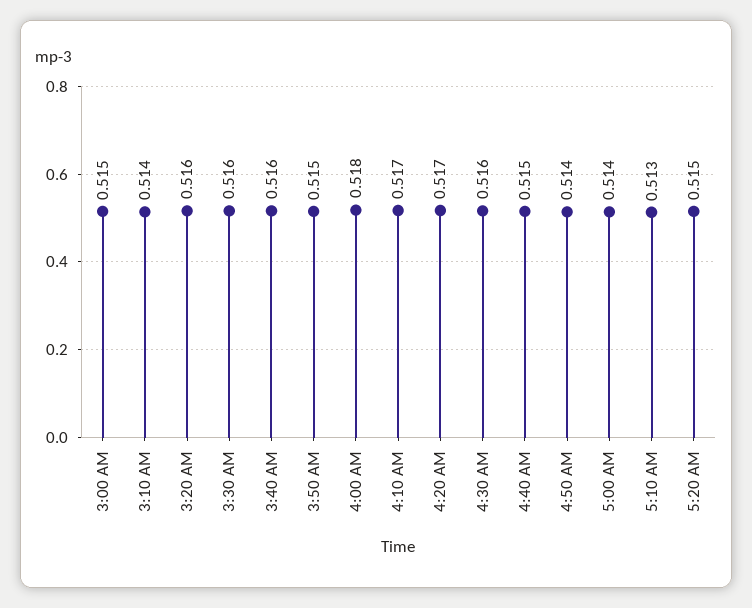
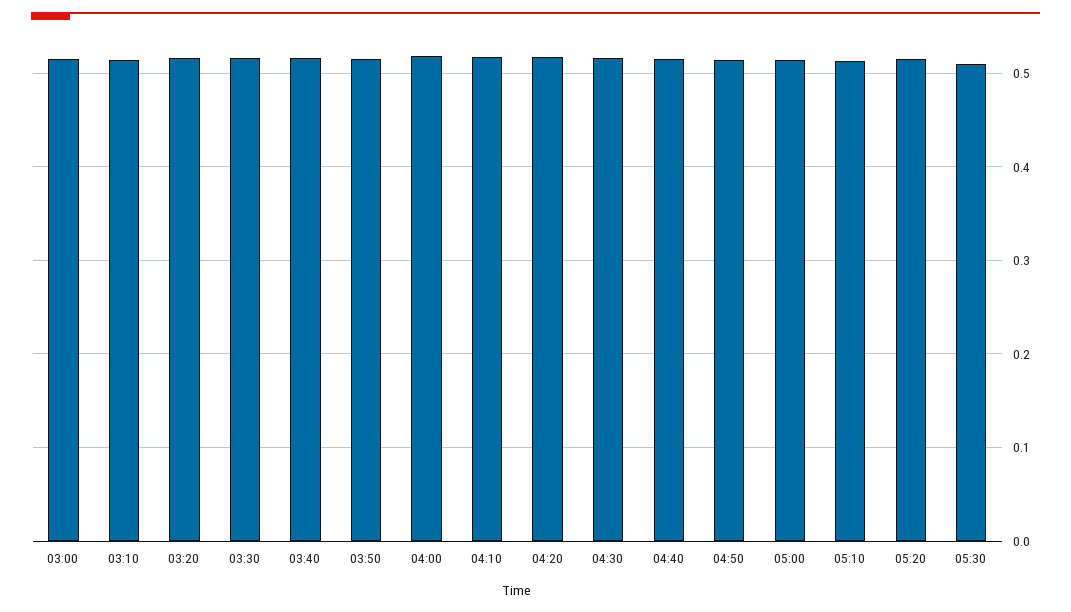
05:30: none -> 0.51

